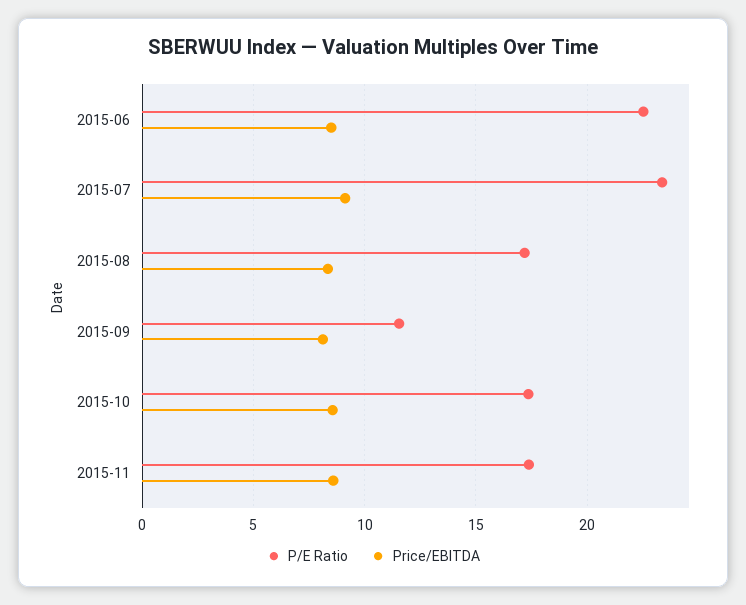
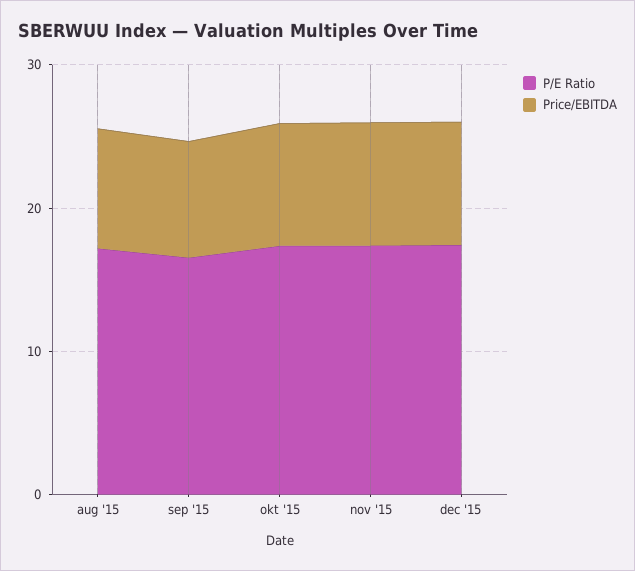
P/E Ratio, 2015-06: 22.5 -> none
Price/EBITDA, 2015-06: 8.5 -> none
P/E Ratio, 2015-07: 23.5 -> none
Price/EBITDA, 2015-07: 9 -> none
P/E Ratio, 2015-09: 11.5 -> 16
P/E Ratio, dec '15: none -> 18
Price/EBITDA, dec '15: none -> 8

